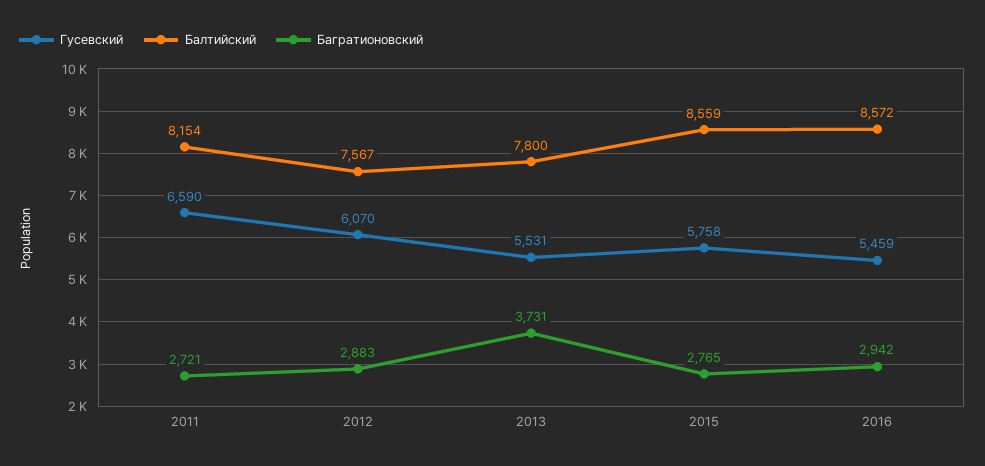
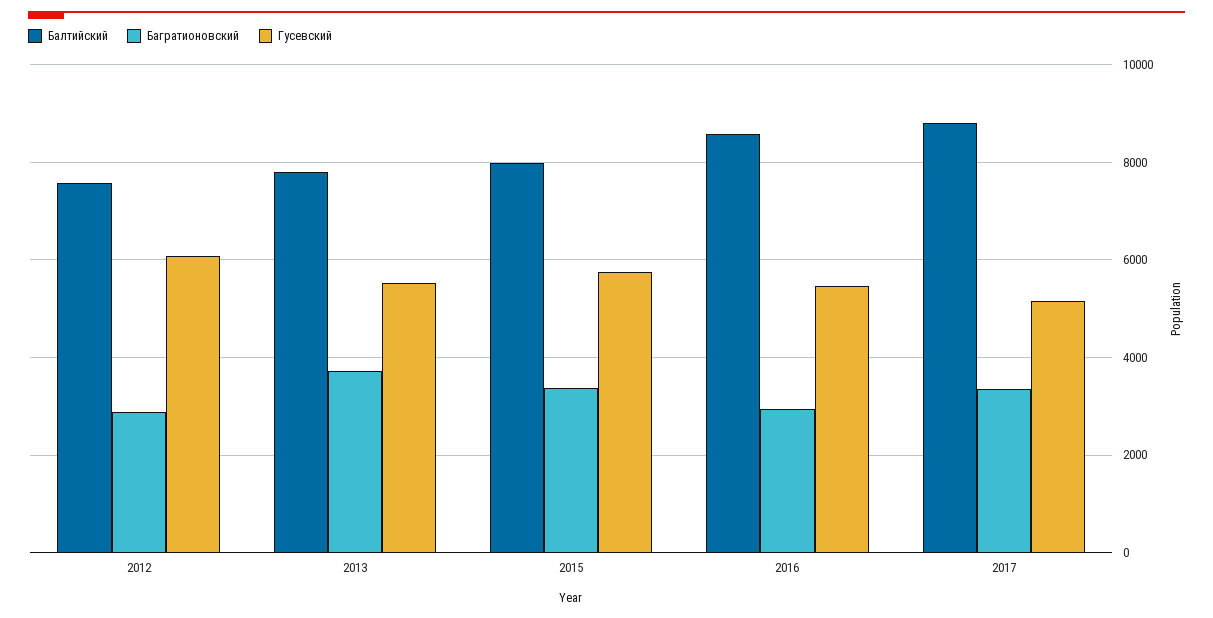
Гусевский, 2011: 6590 -> none
Балтийский, 2011: 8154 -> none
Багратионовский, 2011: 2721 -> none
Балтийский, 2015: 8559 -> 8000
Багратионовский, 2015: 2765 -> 3400
Балтийский, 2017: none -> 8800
Багратионовский, 2017: none -> 3400
Гусевский, 2017: none -> 5200

